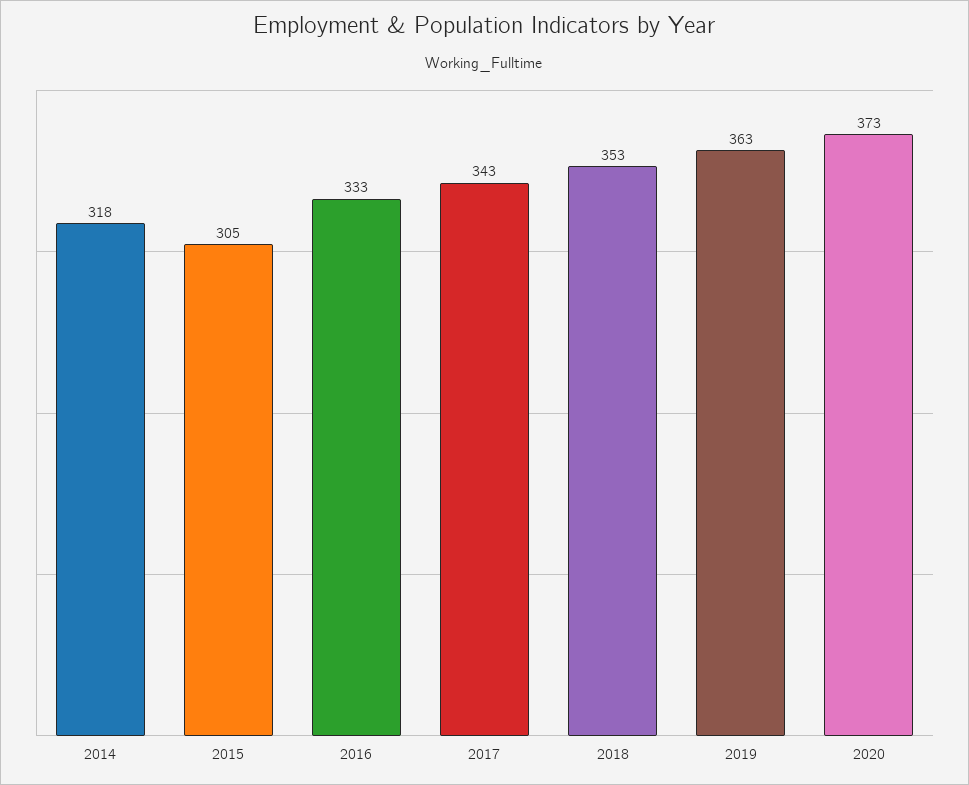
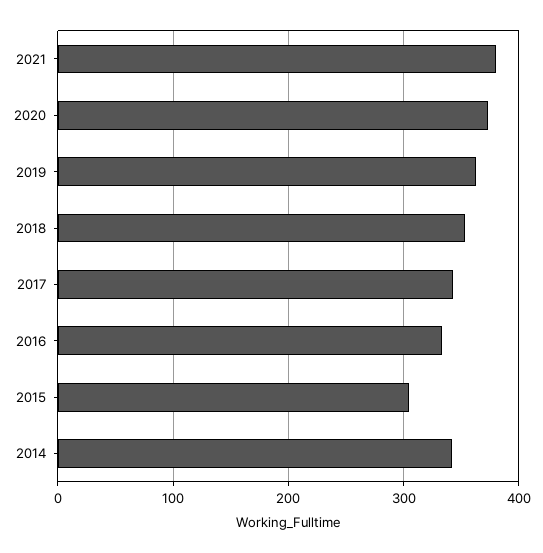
2014: 318 -> 340
2021: none -> 380

